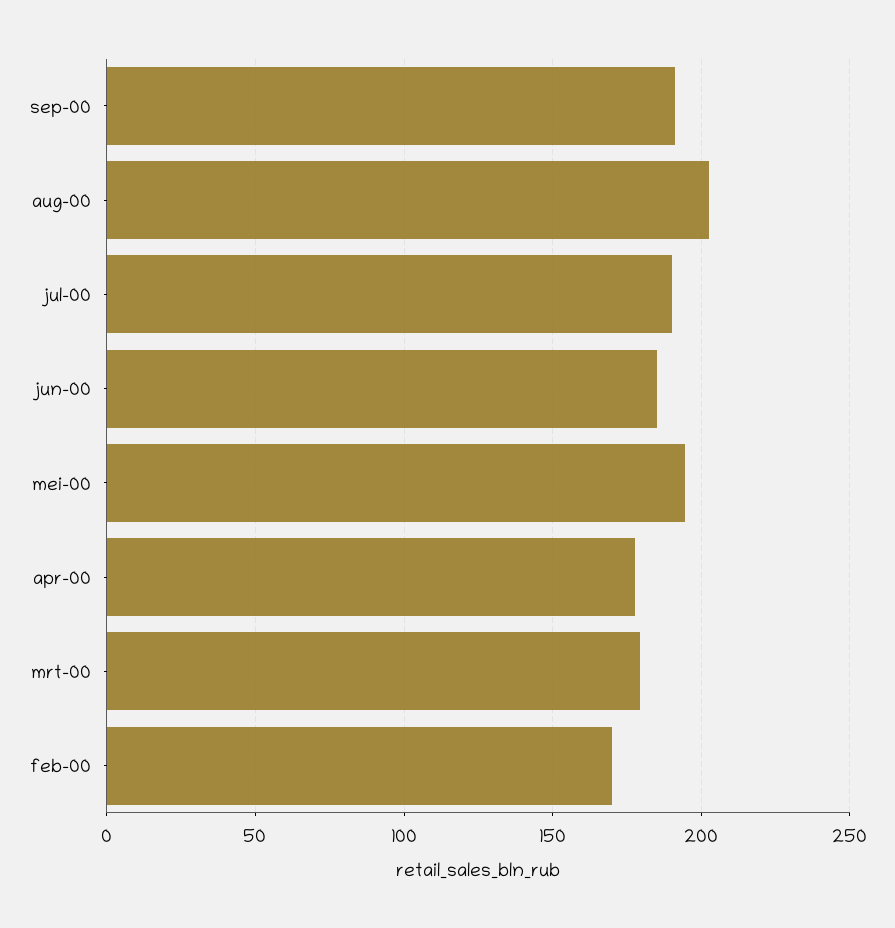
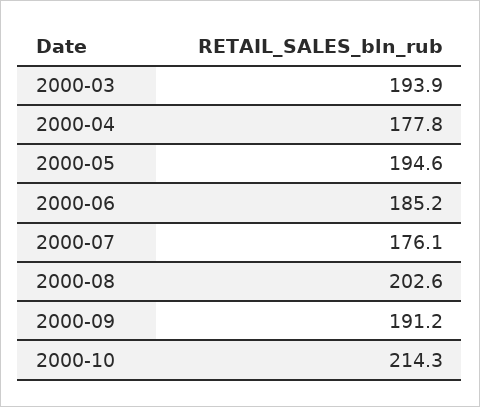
jul-00: 190 -> 176.1
mrt-00: 180 -> 193.9
feb-00: 170 -> none
2000-10: none -> 214.3

